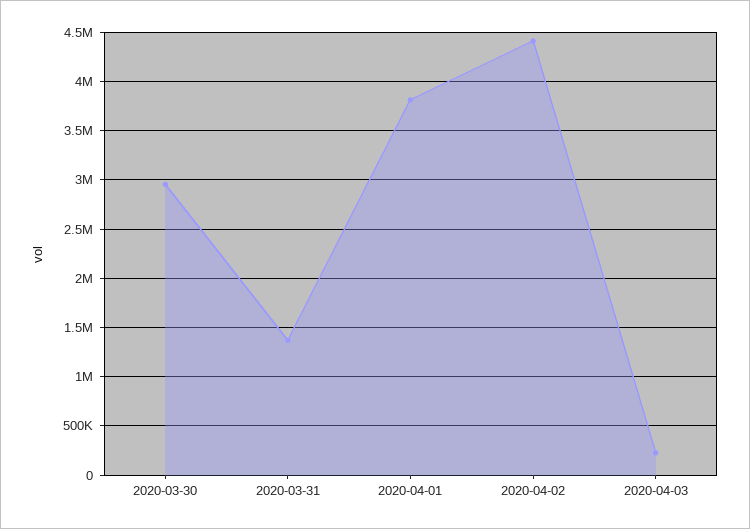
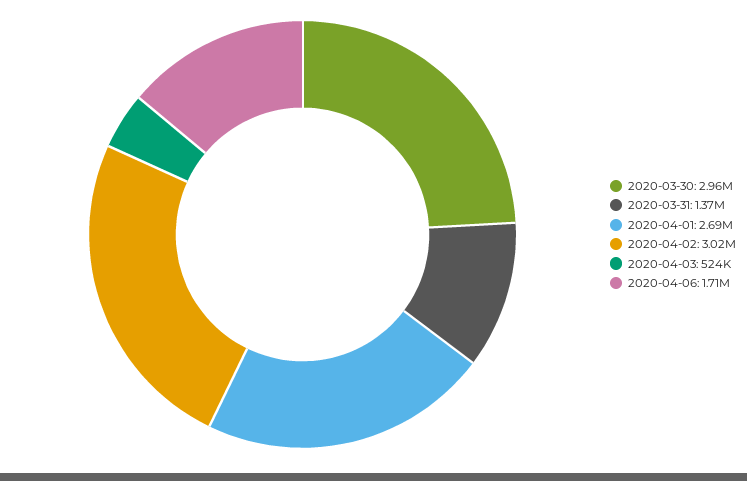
2020-04-01: 3800000 -> 2690000
2020-04-02: 4400000 -> 3020000
2020-04-03: 200000 -> 524000
2020-04-06: none -> 1710000

